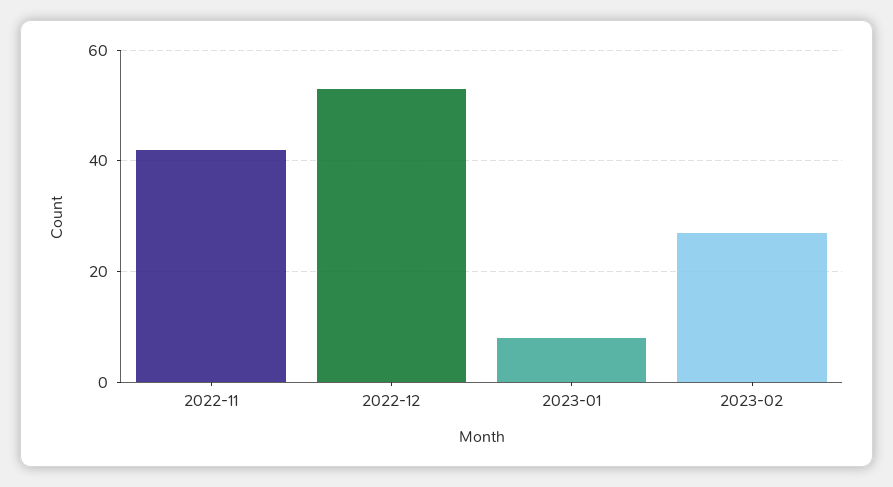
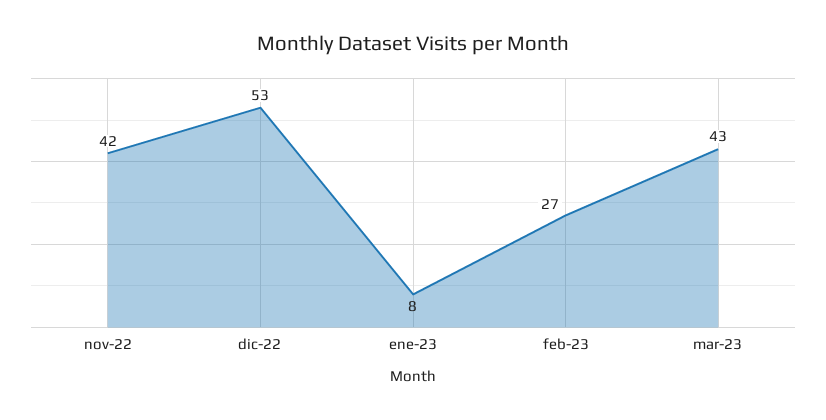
mar-23: none -> 43

